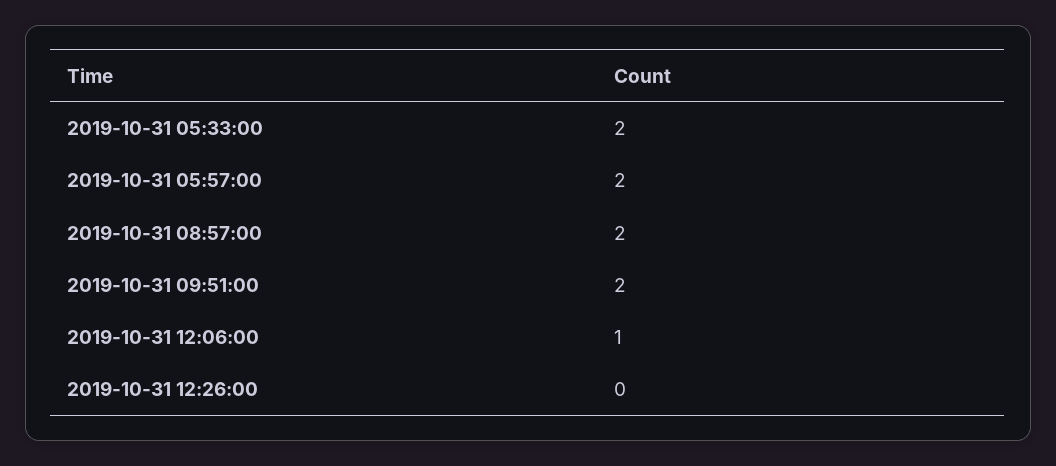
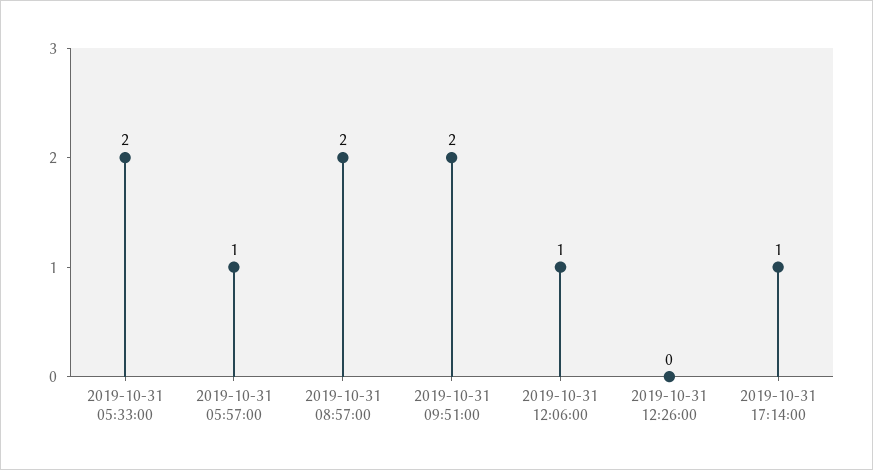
2019-10-31 05:57:00: 2 -> 1
2019-10-31 17:14:00: none -> 1

